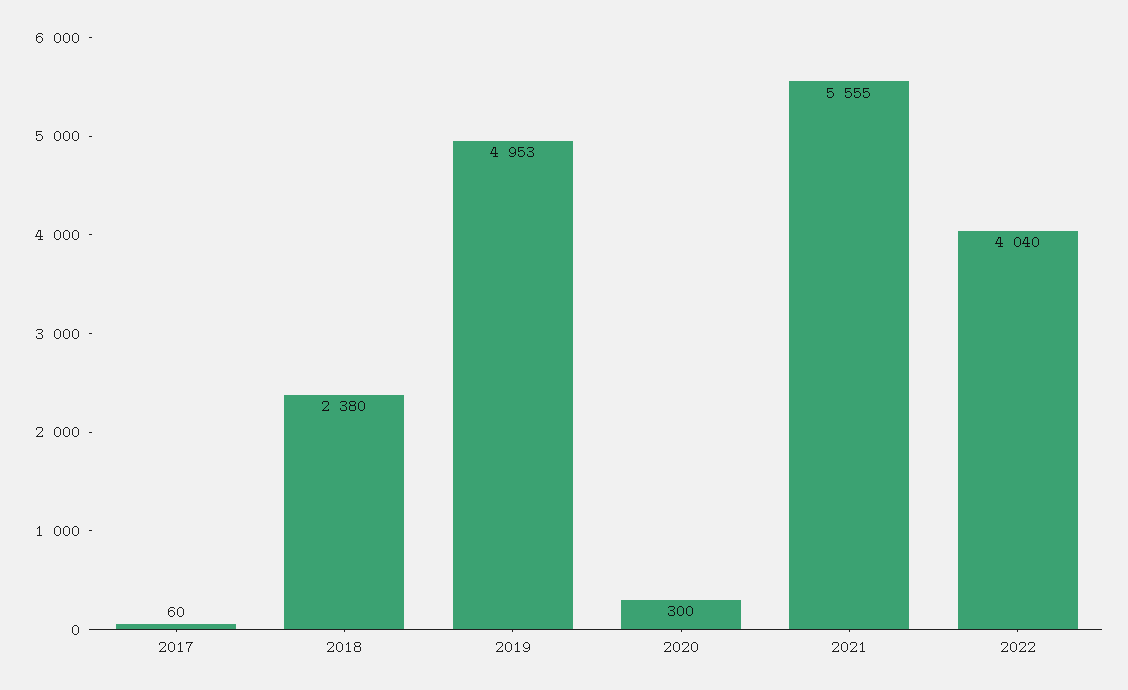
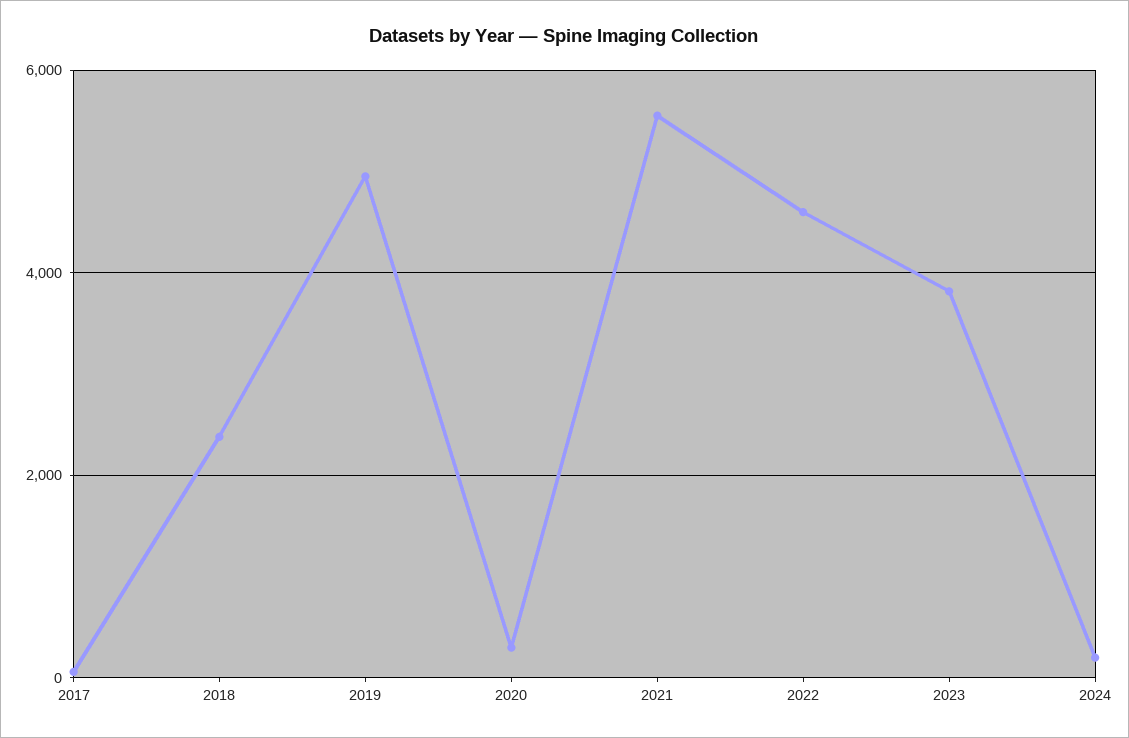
2022: 4040 -> 4600
2023: none -> 3800
2024: none -> 200

